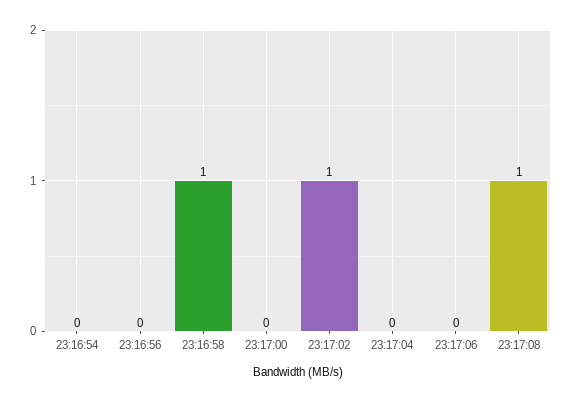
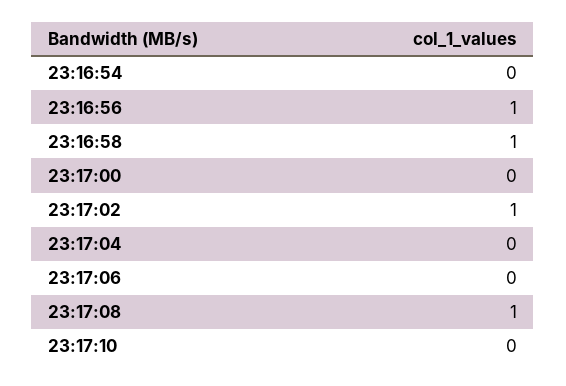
23:16:56: 0 -> 1
23:17:10: none -> 0

